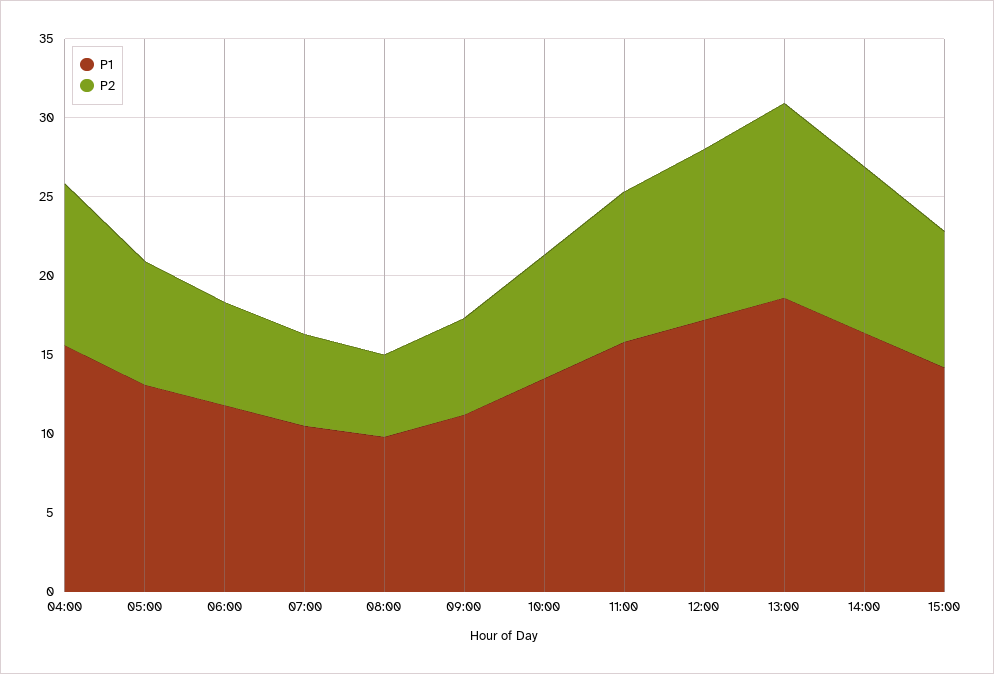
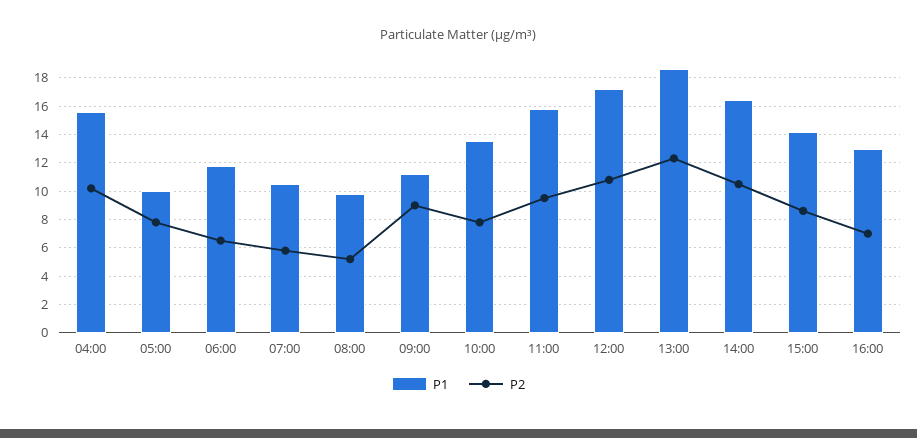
P1, 05:00: 13 -> 10
P2, 09:00: 6 -> 9
P1, 16:00: none -> 13
P2, 16:00: none -> 7

